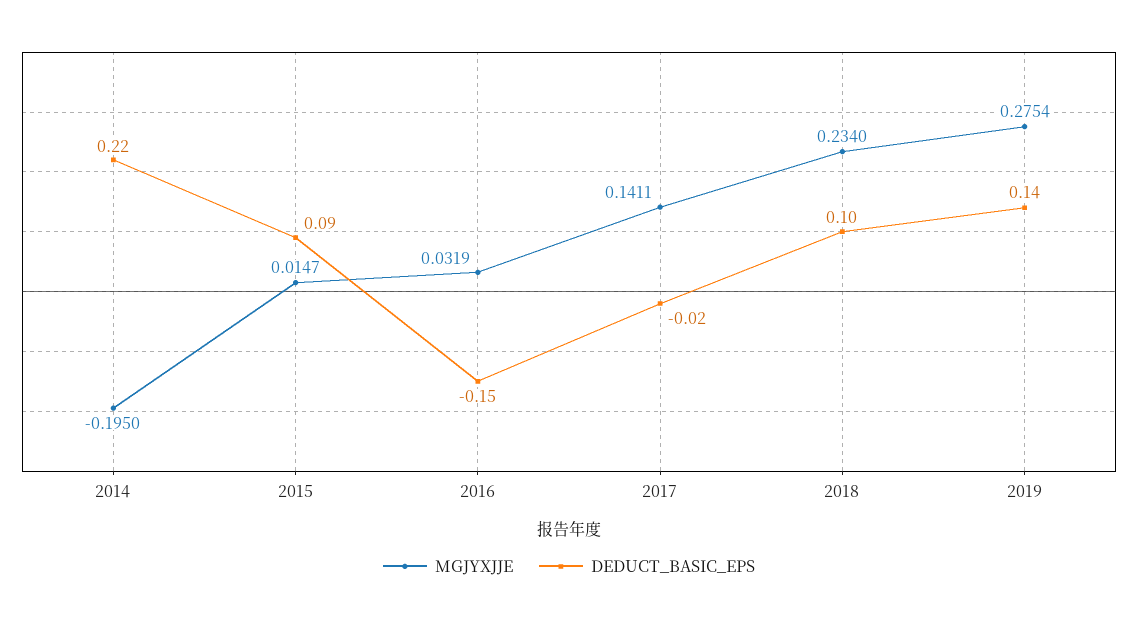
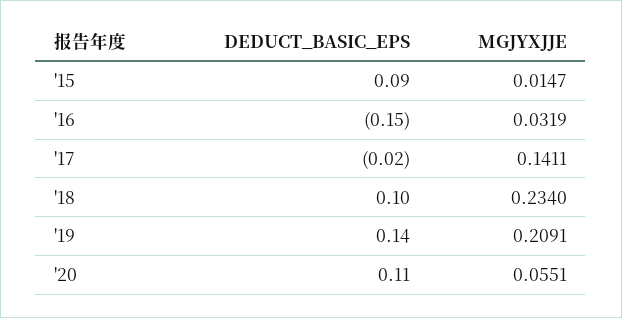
MGJYXJJE, 2014: -0.195 -> none
DEDUCT_BASIC_EPS, 2014: 0.22 -> none
MGJYXJJE, 2019: 0.2754 -> 0.2091
DEDUCT_BASIC_EPS, '20: none -> 0.11
MGJYXJJE, '20: none -> 0.0551

